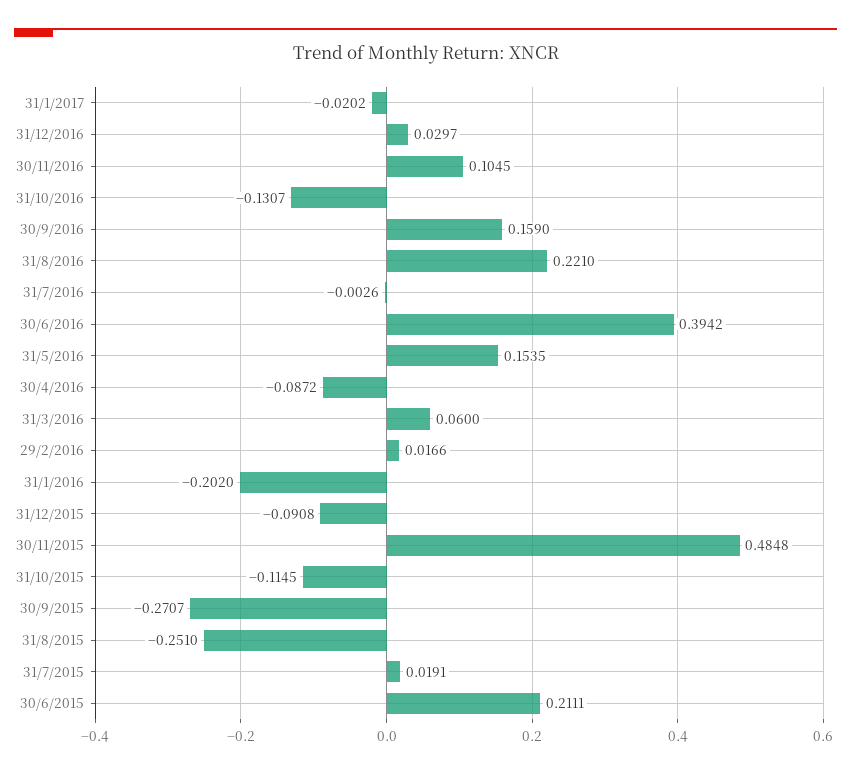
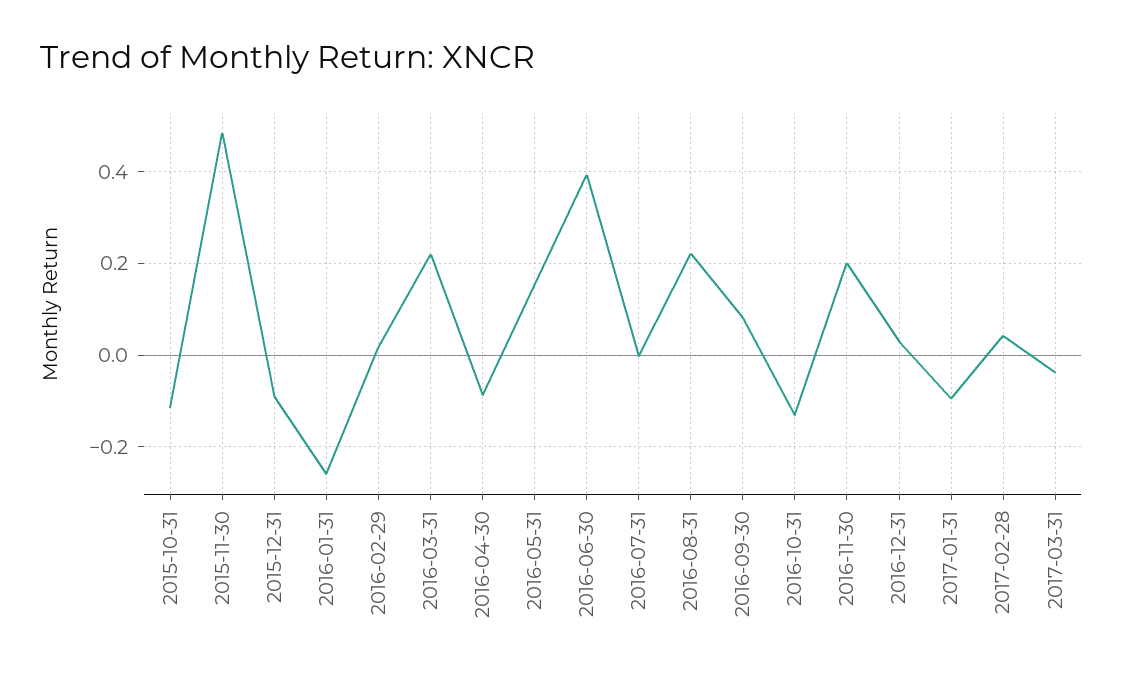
31/1/2017: -0.0202 -> -0.1
30/11/2016: 0.1045 -> 0.2
30/9/2016: 0.159 -> 0.08
31/3/2016: 0.06 -> 0.22
31/1/2016: -0.202 -> -0.26
30/9/2015: -0.2707 -> none
31/8/2015: -0.251 -> none
31/7/2015: 0.0191 -> none
30/6/2015: 0.2111 -> none
2017-02-28: none -> 0.04
2017-03-31: none -> -0.04

